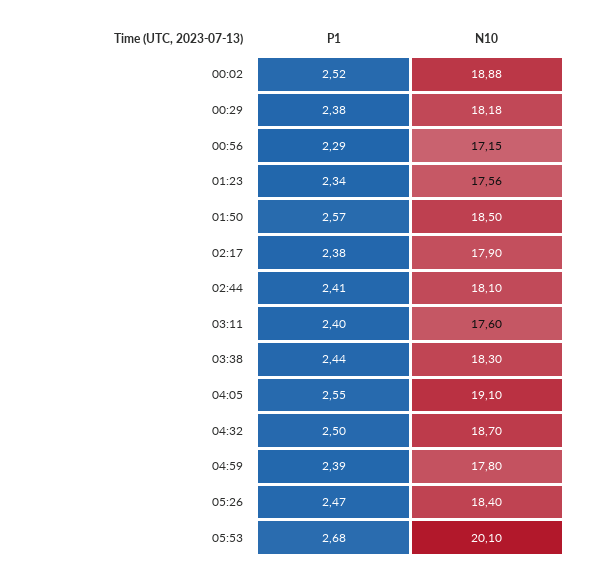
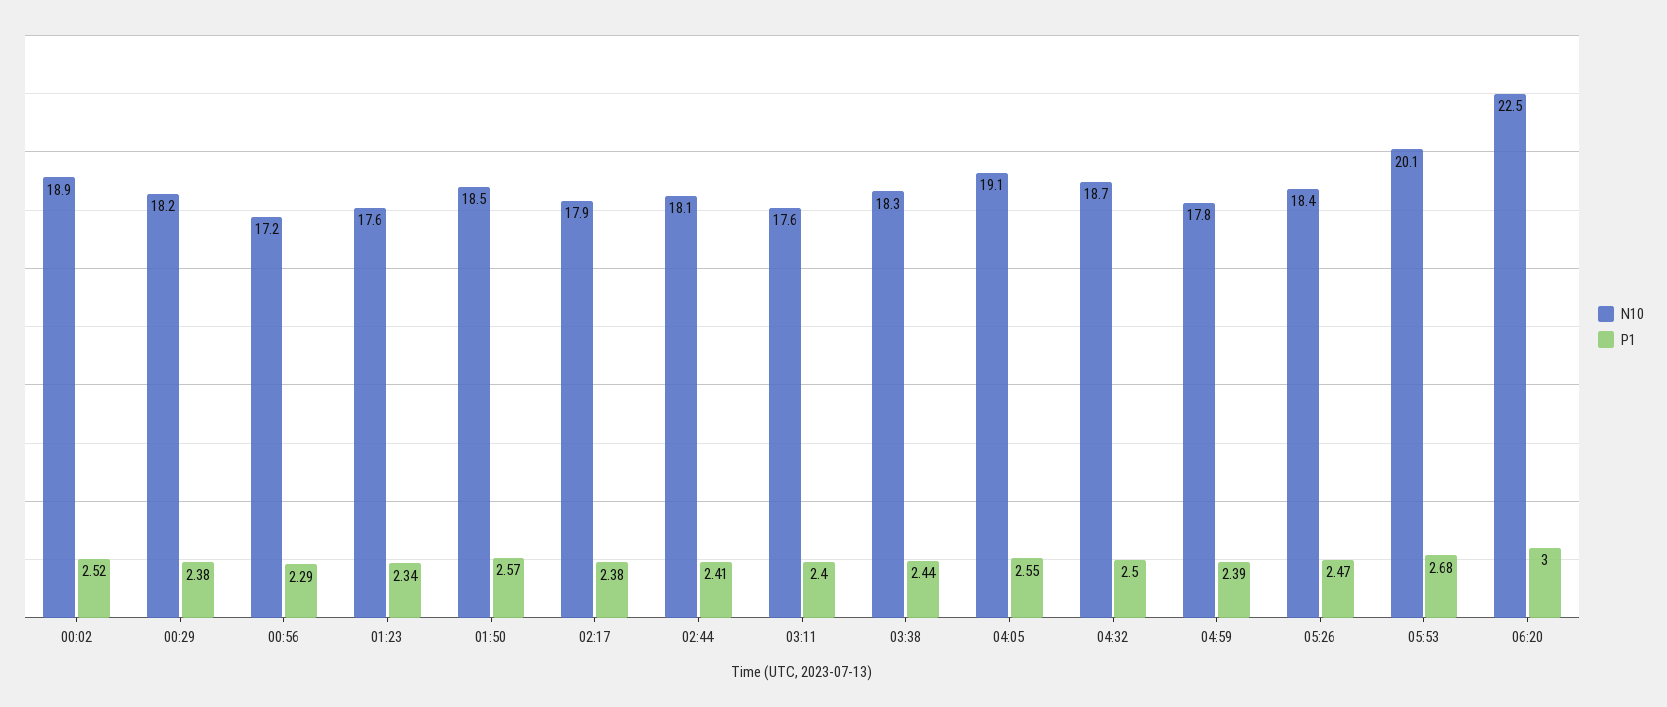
N10, 06:20: none -> 22.5
P1, 06:20: none -> 3

